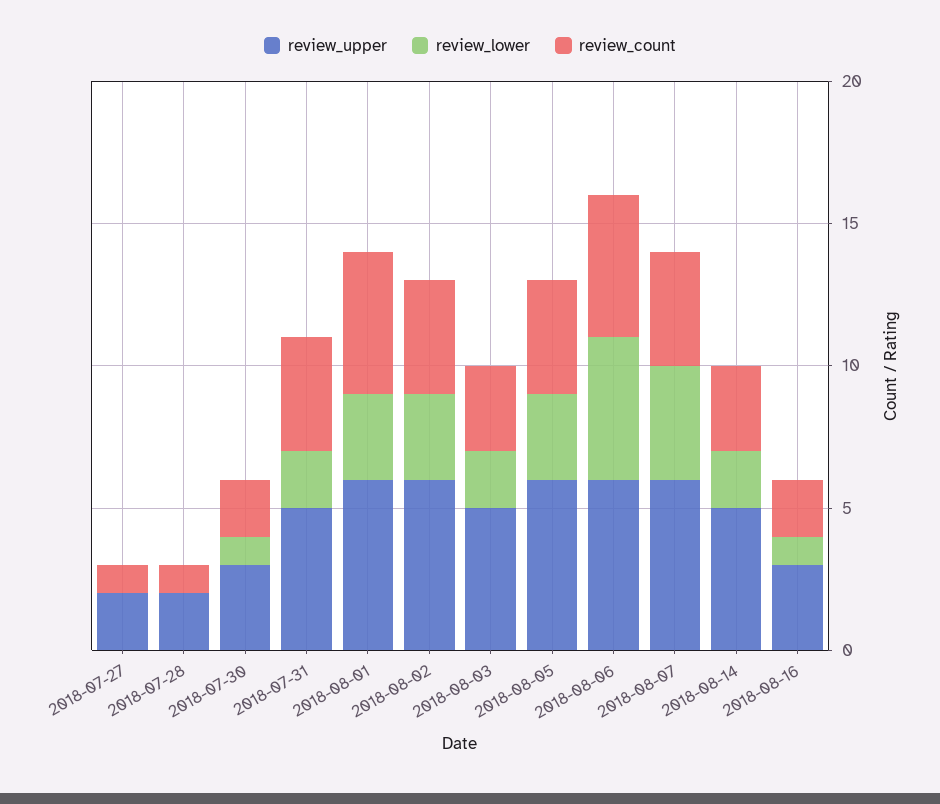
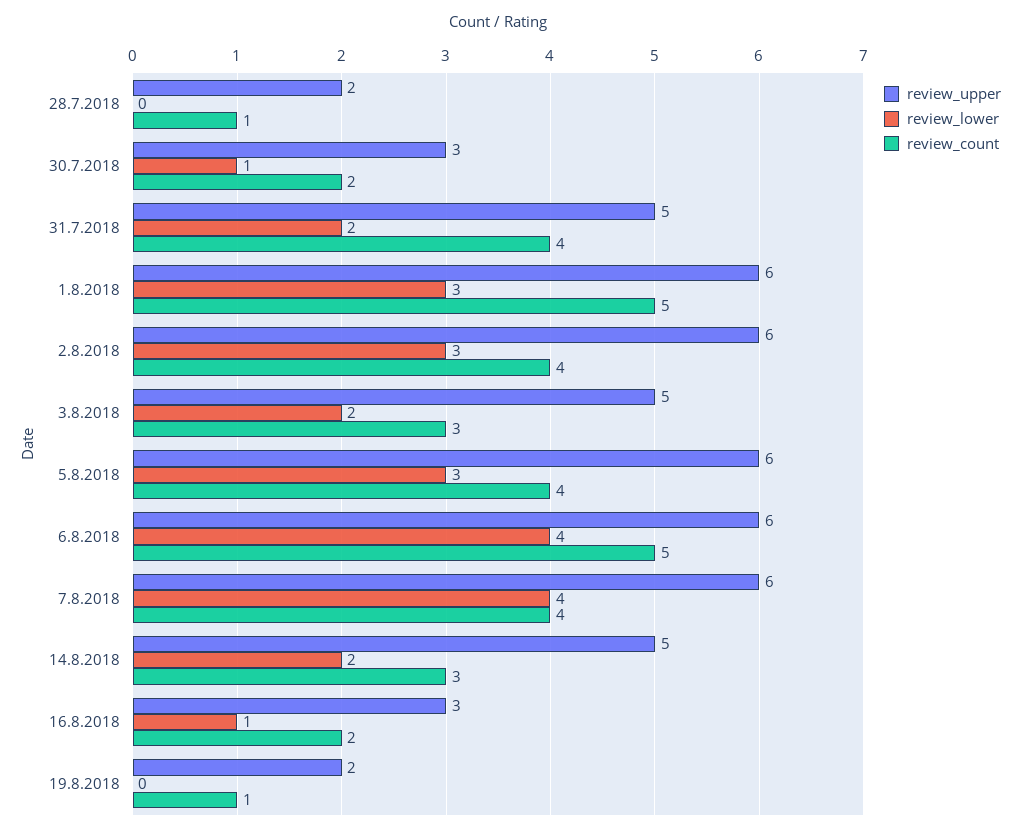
review_upper, 2018-07-27: 2 -> none
review_lower, 2018-07-27: 0 -> none
review_count, 2018-07-27: 1 -> none
review_lower, 2018-08-06: 5 -> 4
review_upper, 19.8.2018: none -> 2
review_lower, 19.8.2018: none -> 0
review_count, 19.8.2018: none -> 1

